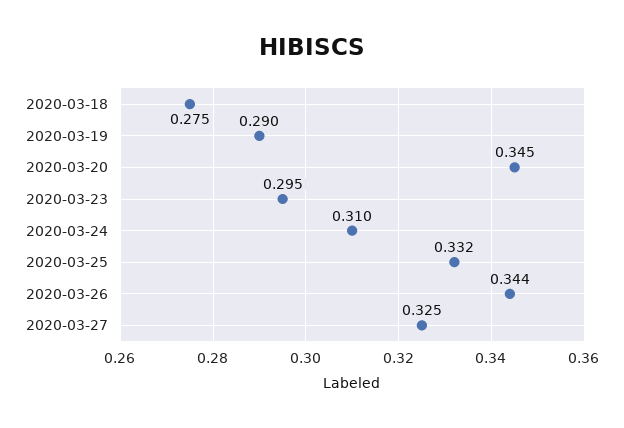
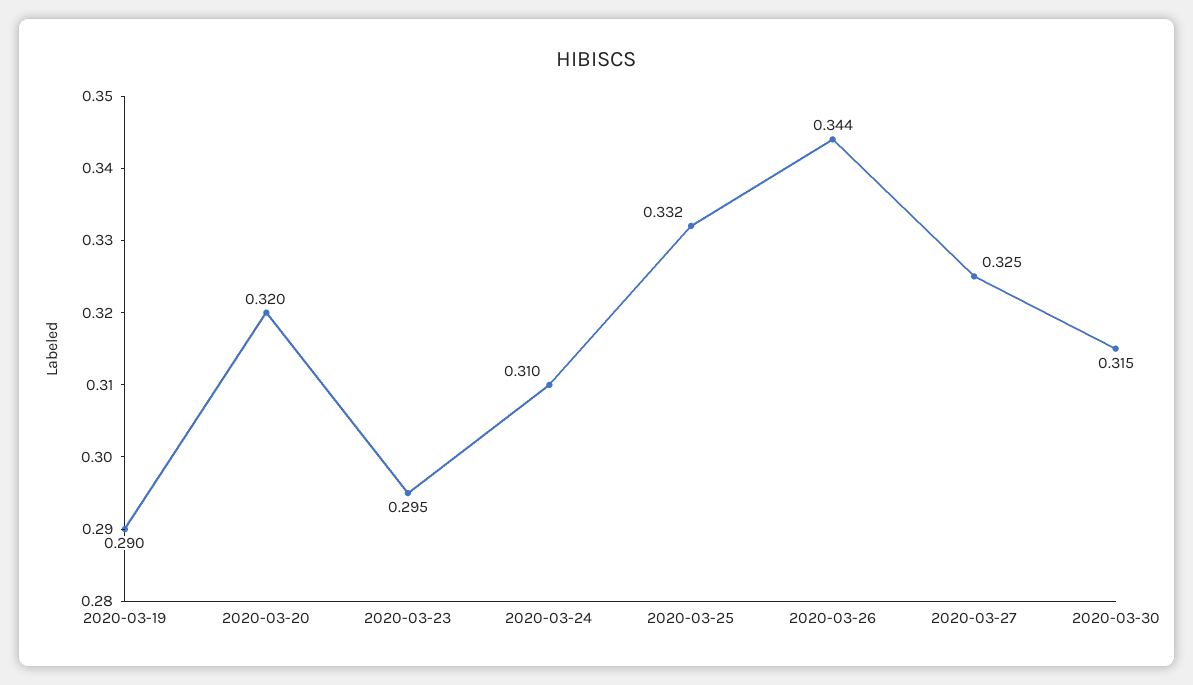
2020-03-18: 0.275 -> none
2020-03-20: 0.345 -> 0.32
2020-03-30: none -> 0.315

